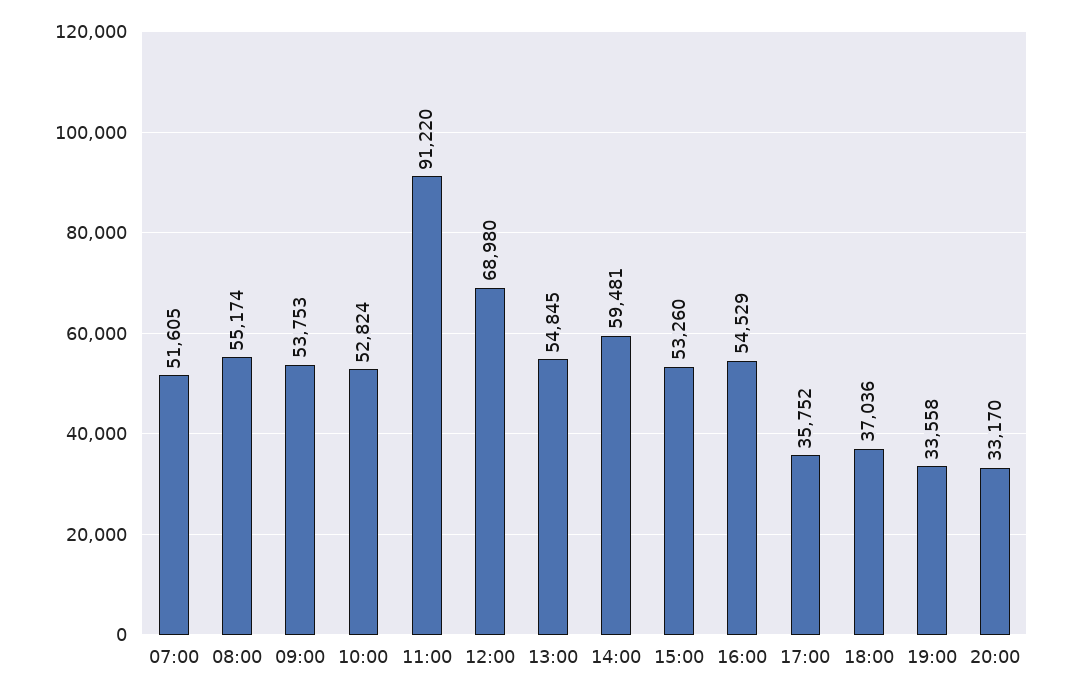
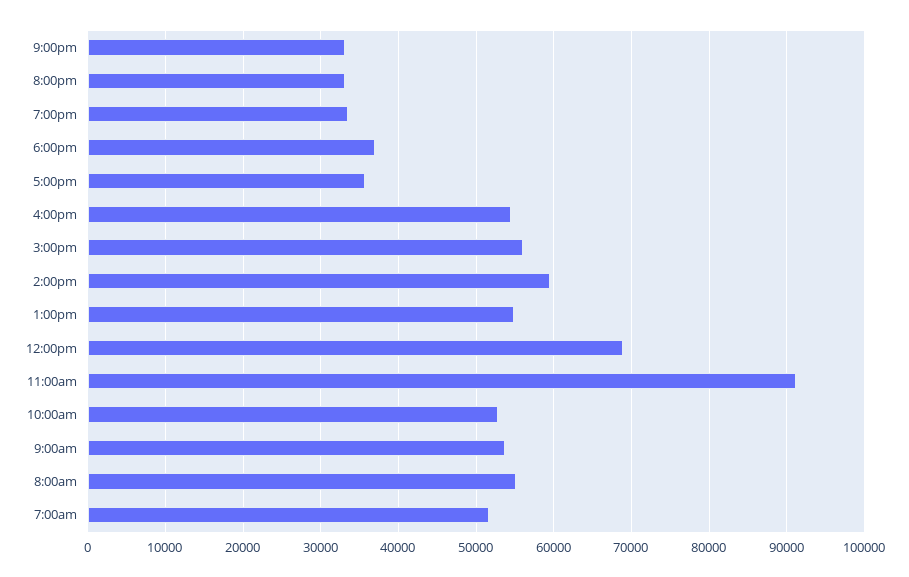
15:00: 53260 -> 56000
9:00pm: none -> 33000

